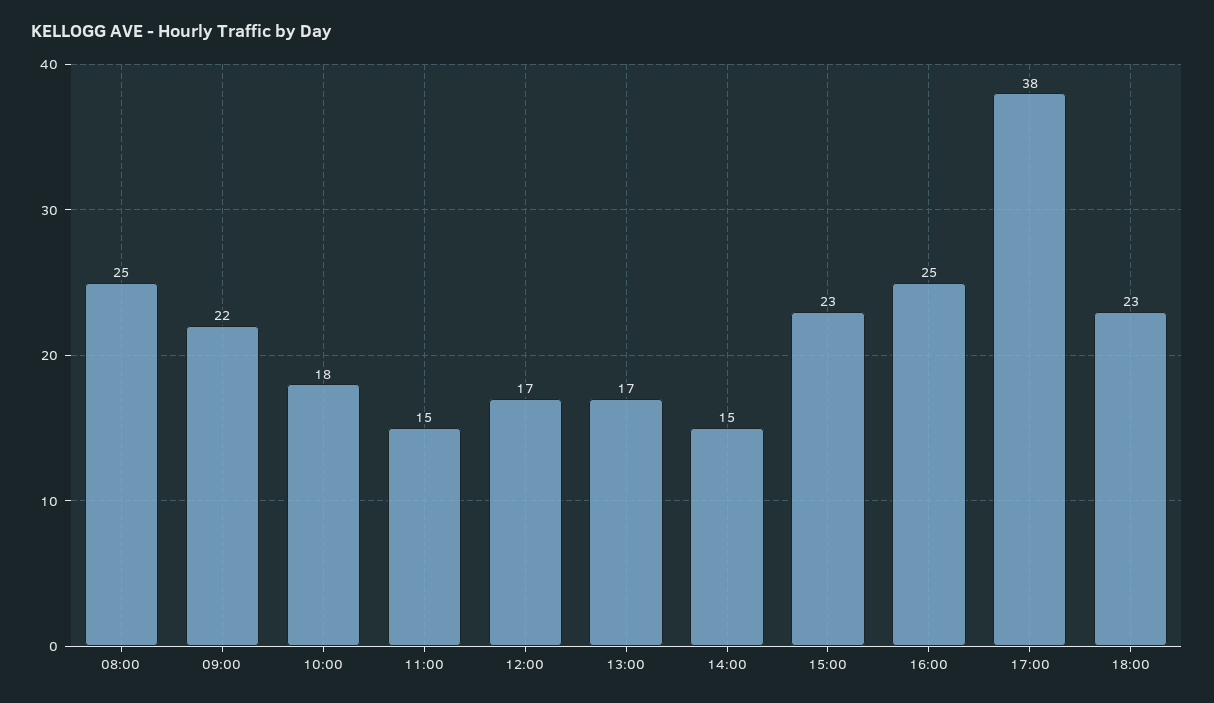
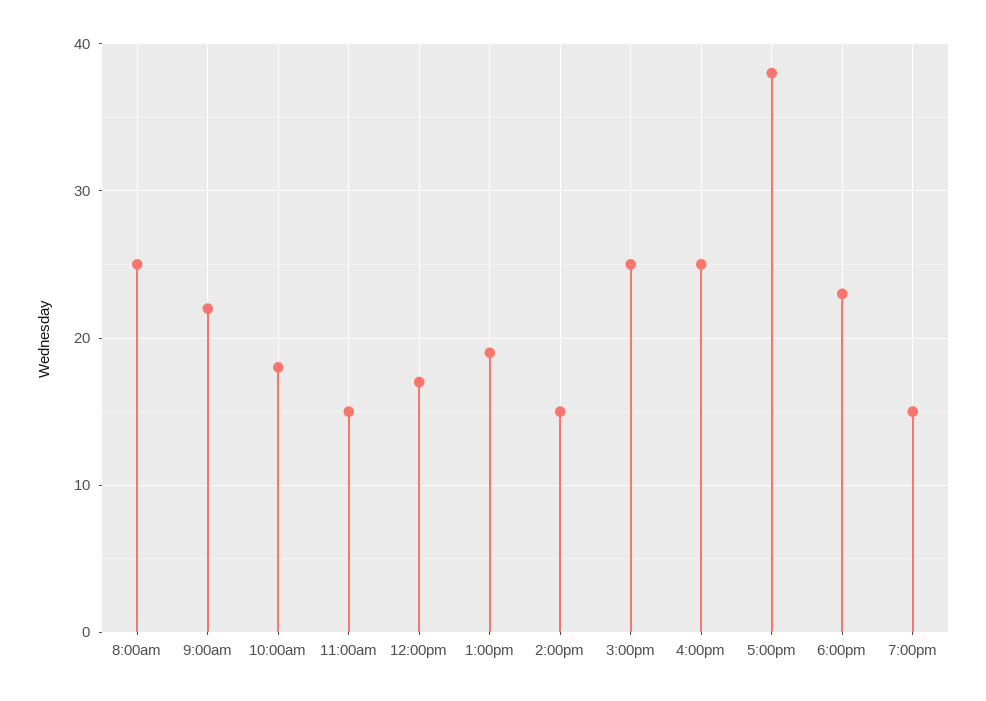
13:00: 17 -> 19
15:00: 23 -> 25
7:00pm: none -> 15

